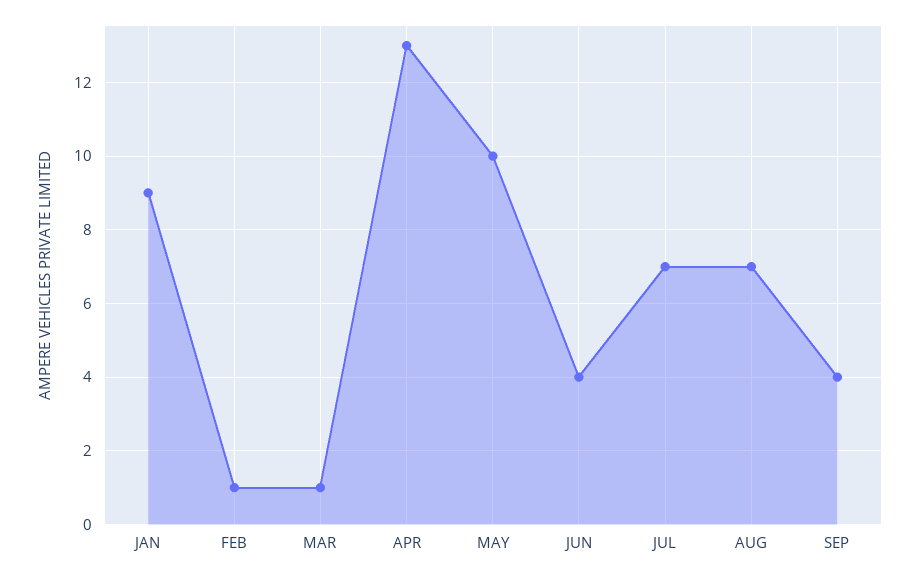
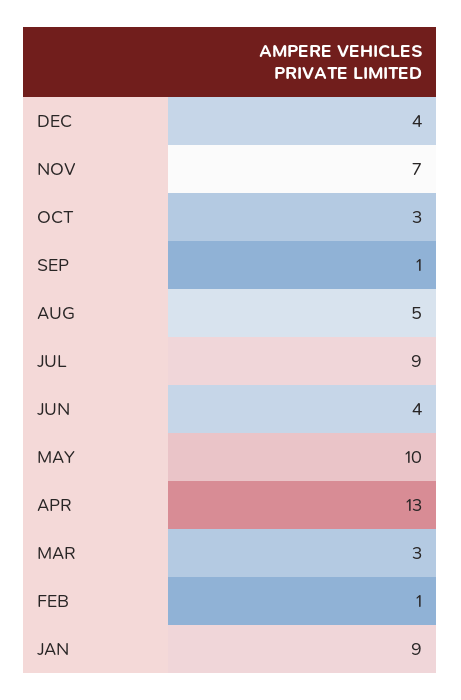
MAR: 1 -> 3
JUL: 7 -> 9
AUG: 7 -> 5
SEP: 4 -> 1
DEC: none -> 4
NOV: none -> 7
OCT: none -> 3

